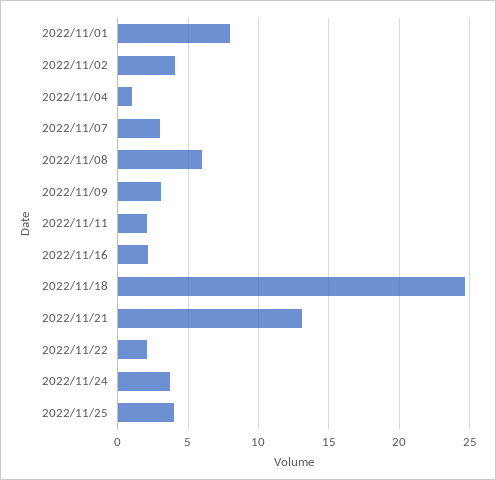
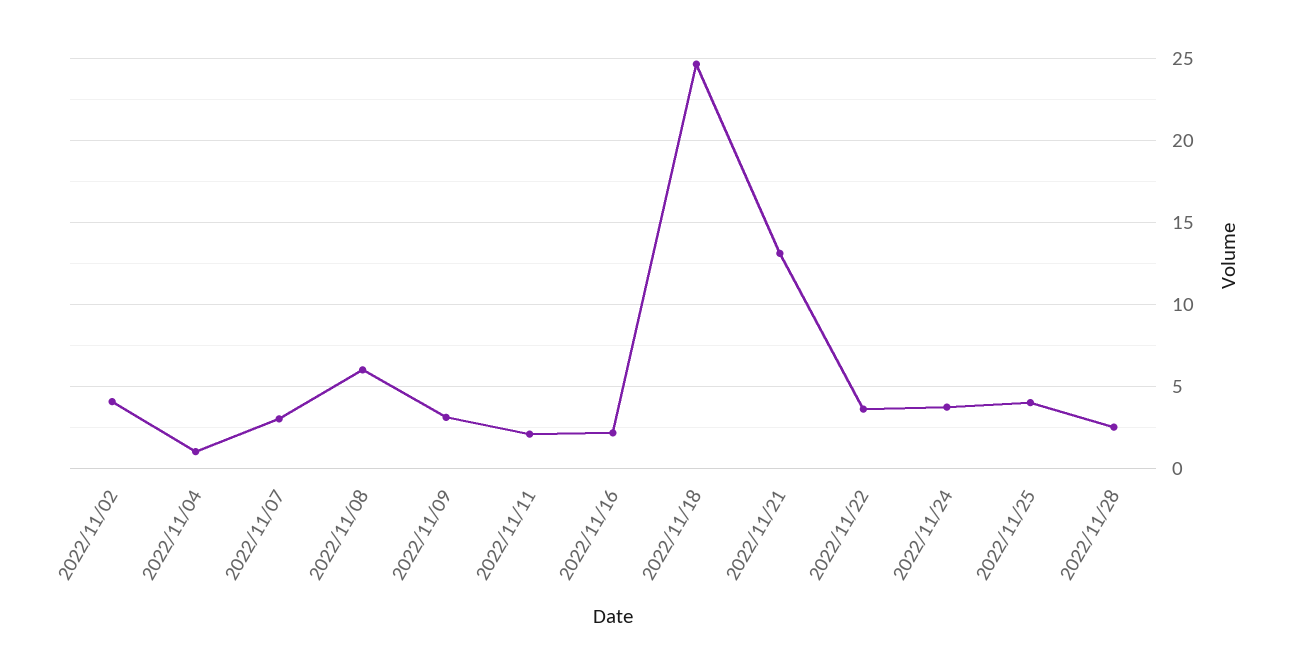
2022/11/01: 8 -> none
2022/11/22: 2 -> 3.5
2022/11/28: none -> 2.5

